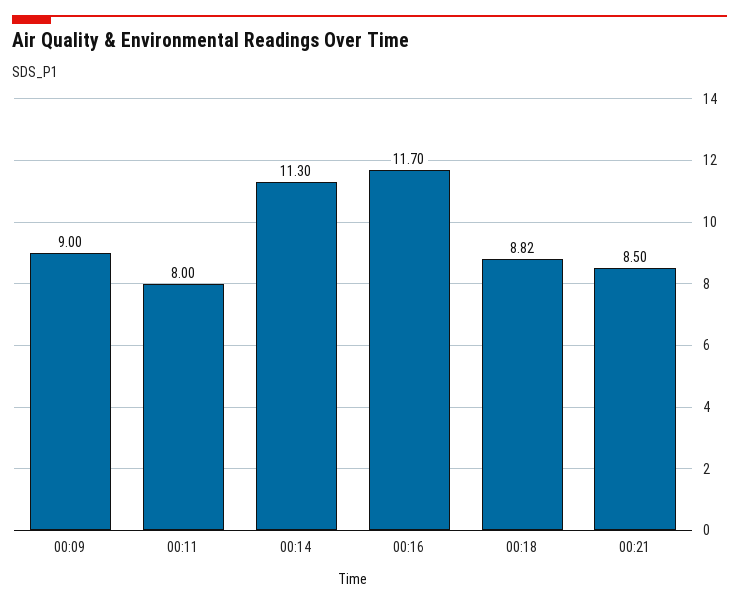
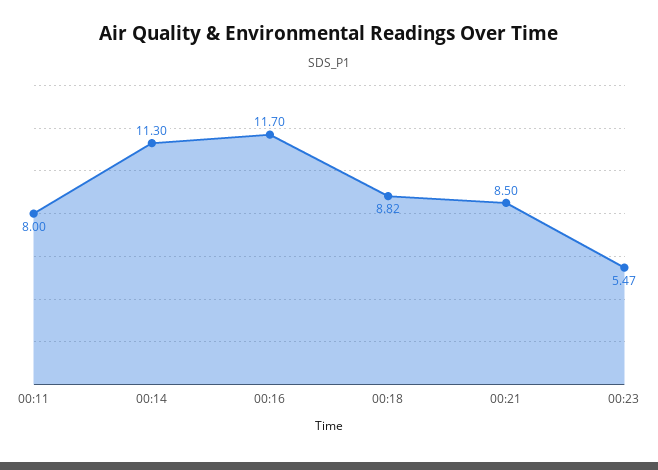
00:09: 9 -> none
00:23: none -> 5.47

